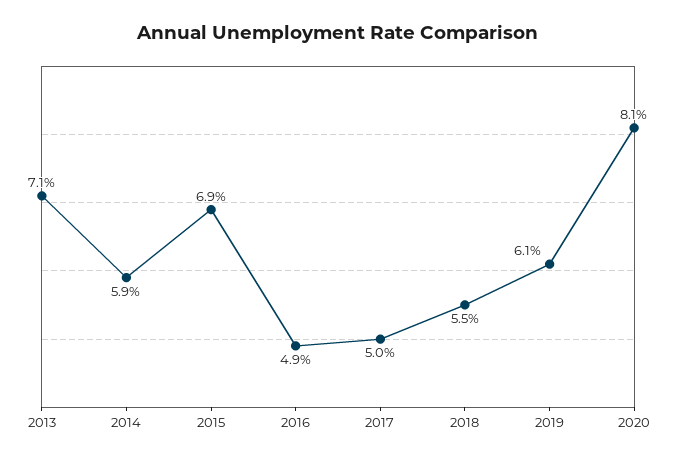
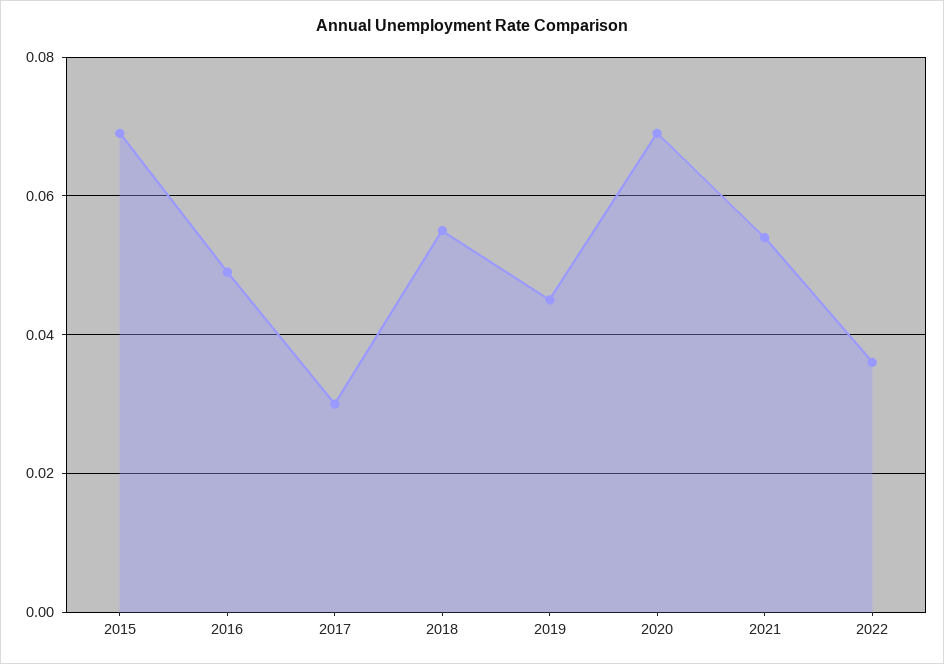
2013: 0.071 -> none
2014: 0.059 -> none
2017: 0.05 -> 0.03
2019: 0.061 -> 0.045
2020: 0.081 -> 0.07
2021: none -> 0.055
2022: none -> 0.035

